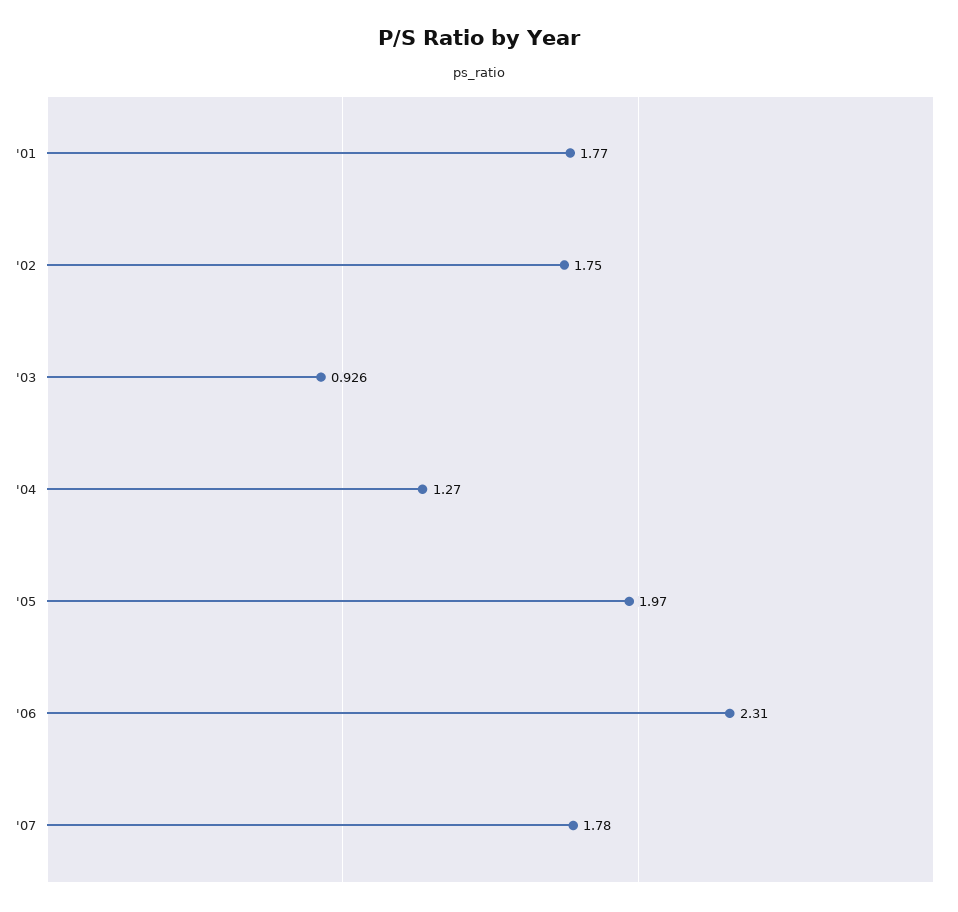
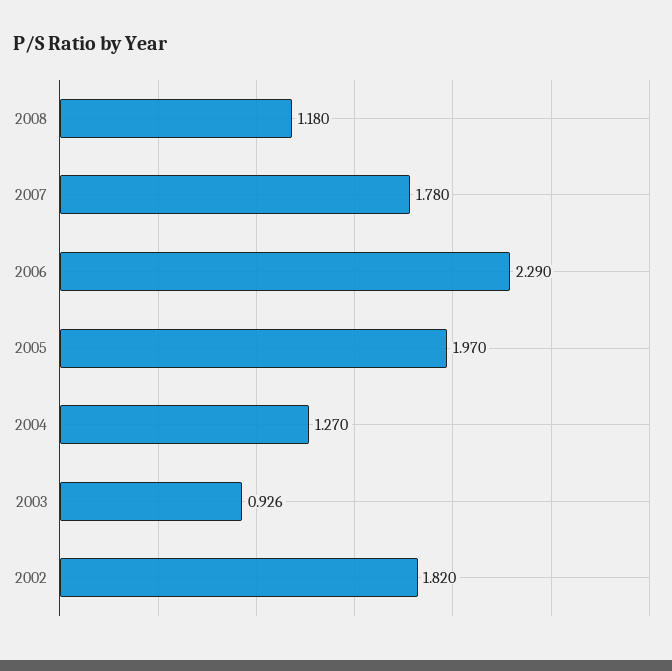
'01: 1.77 -> none
'02: 1.75 -> 1.82
'06: 2.31 -> 2.29
2008: none -> 1.18

